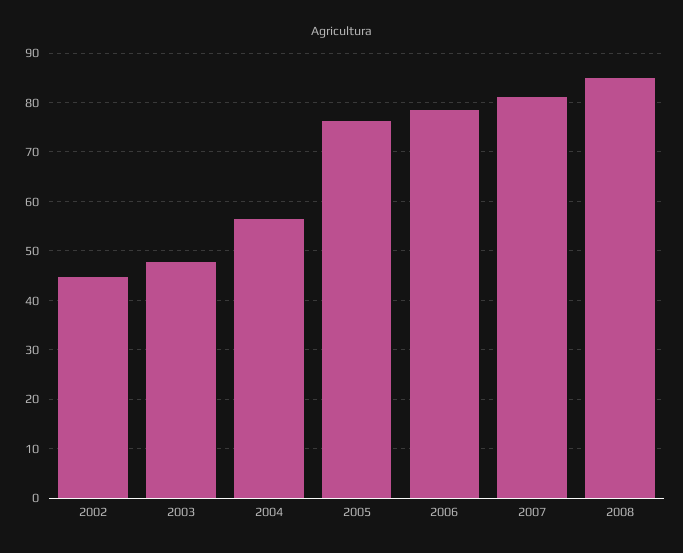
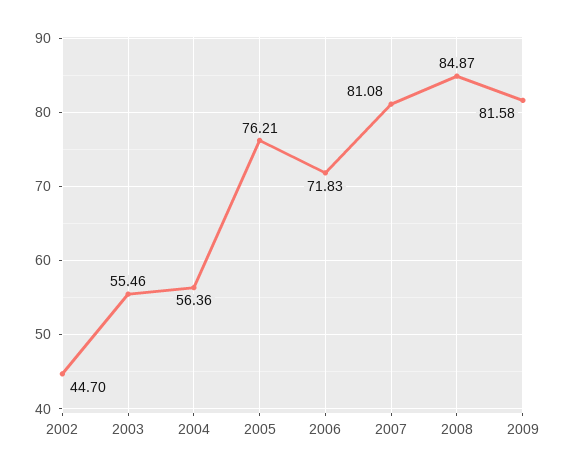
2003: 48 -> 55.46
2006: 78 -> 71.83
2009: none -> 81.58

